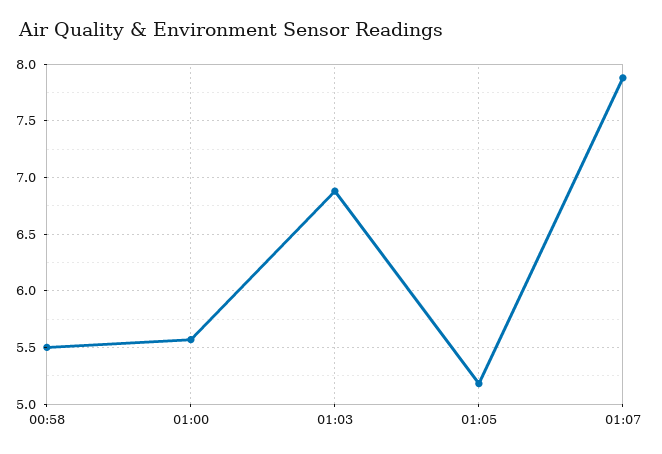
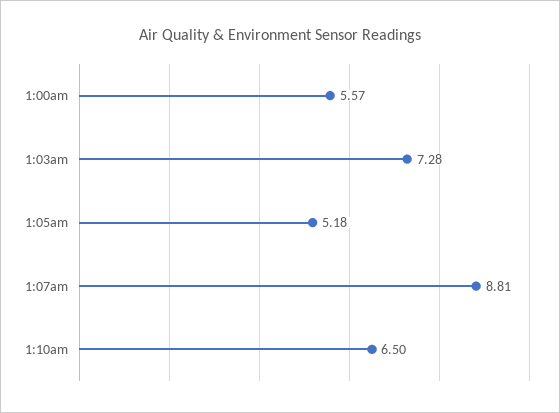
00:58: 5.5 -> none
01:03: 6.9 -> 7.28
01:07: 7.9 -> 8.81
1:10am: none -> 6.5

